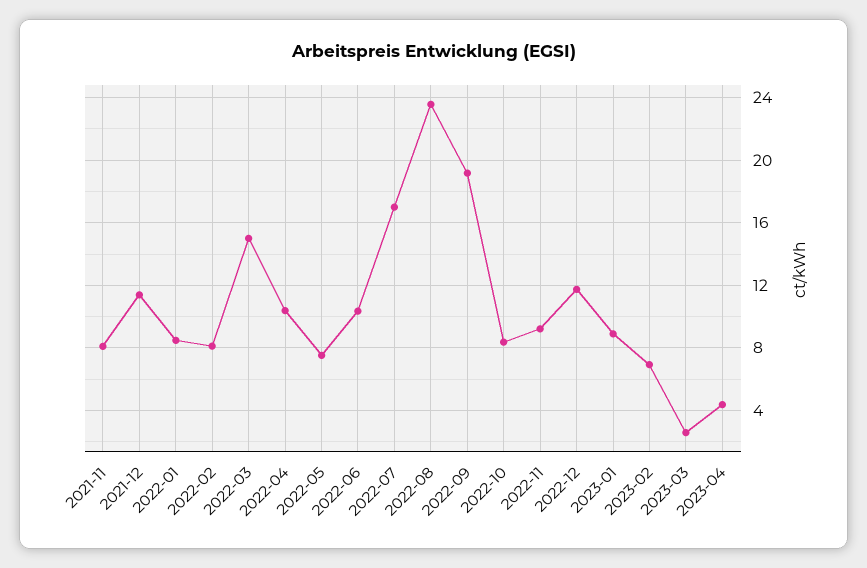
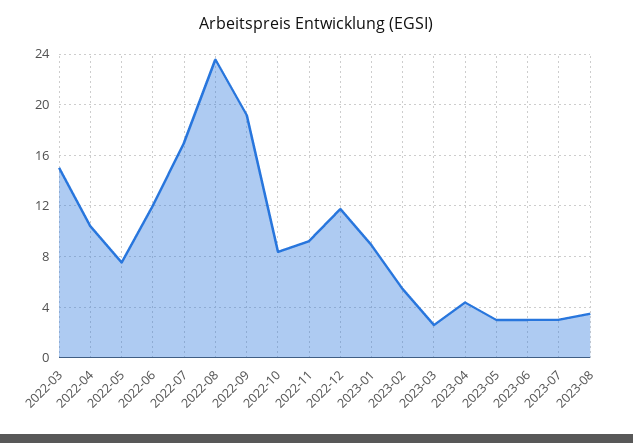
2021-11: 8 -> none
2021-12: 11.5 -> none
2022-01: 8.5 -> none
2022-02: 8 -> none
2022-06: 10.5 -> 12
2023-02: 7 -> 5.5
2023-05: none -> 3
2023-06: none -> 3
2023-07: none -> 3
2023-08: none -> 3.5

